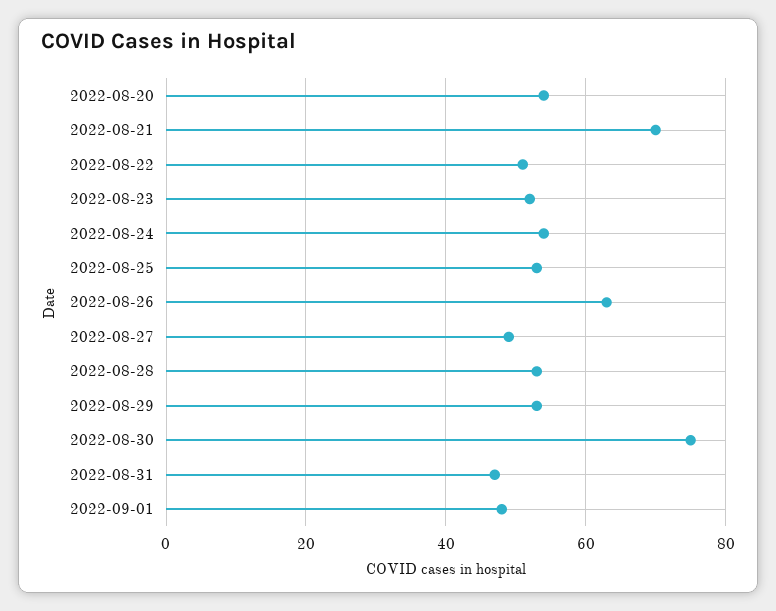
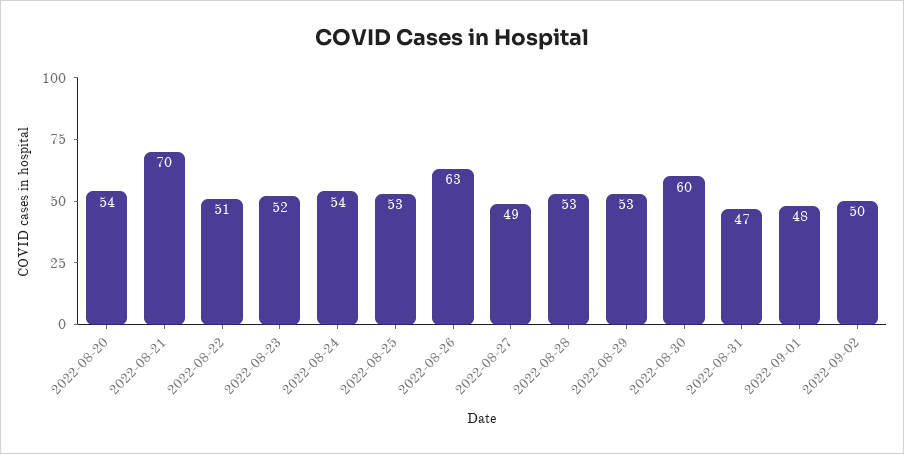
2022-08-30: 75 -> 60
2022-09-02: none -> 50

